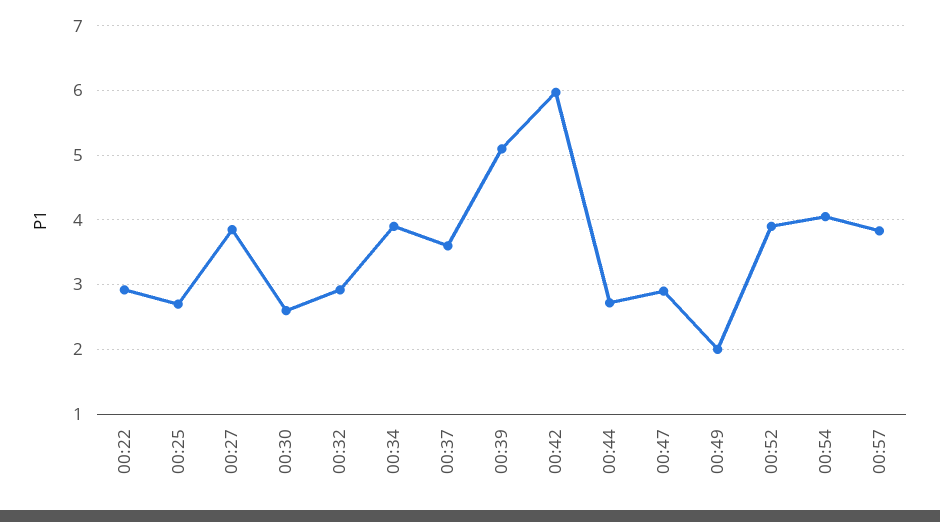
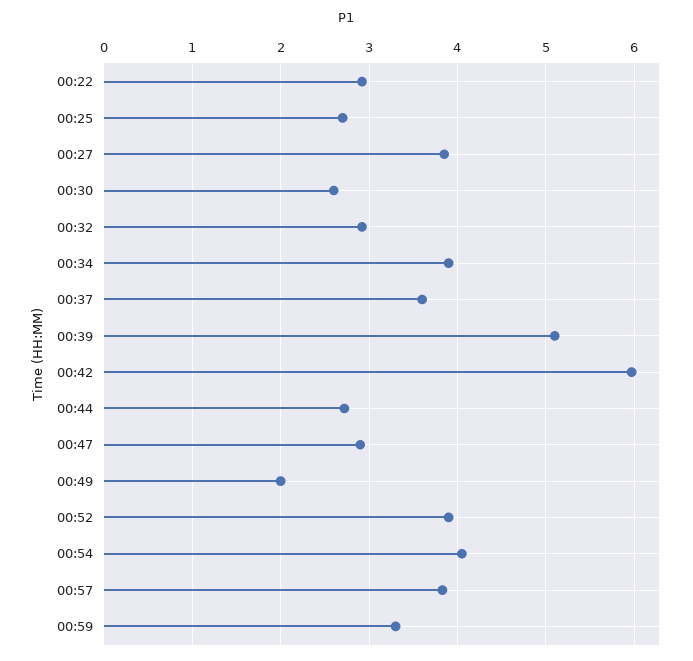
00:59: none -> 3.3

